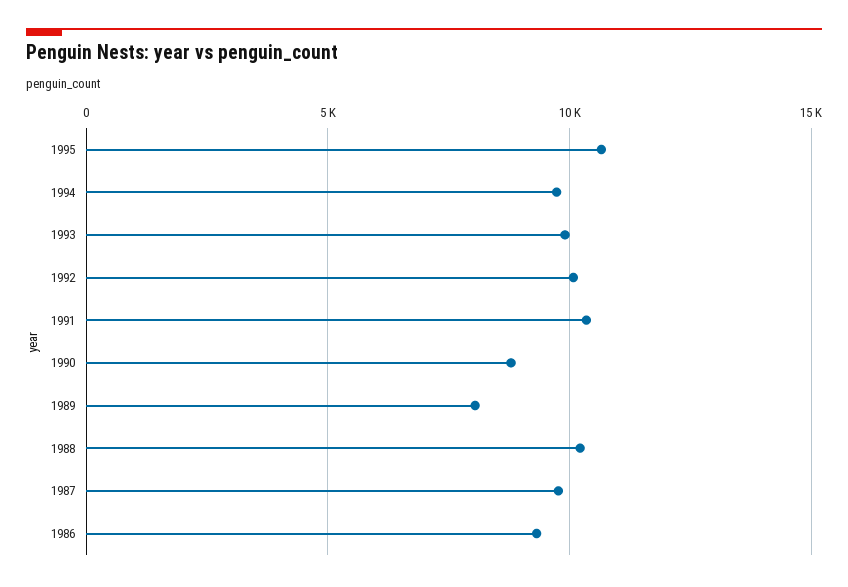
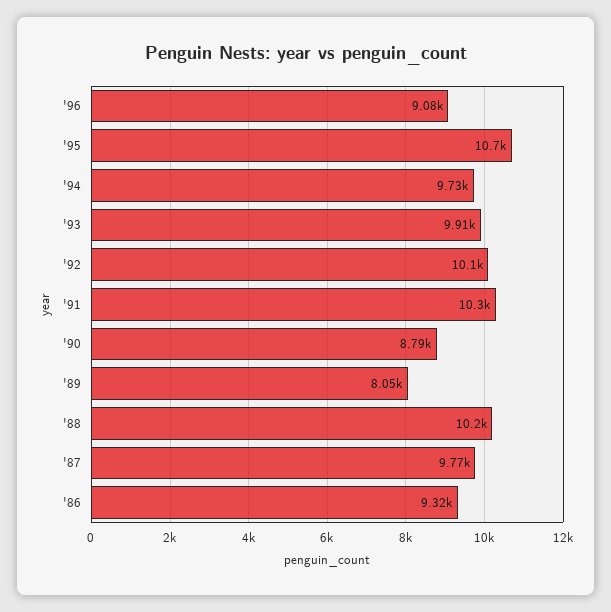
'96: none -> 9080

